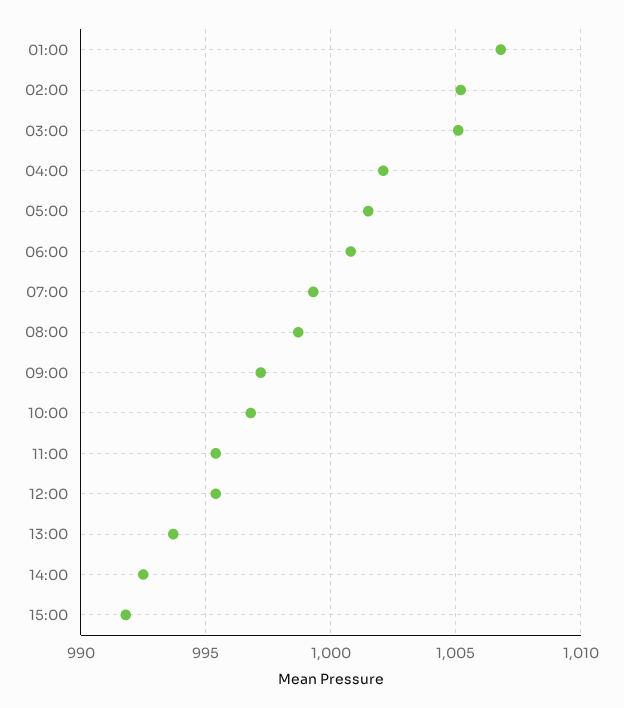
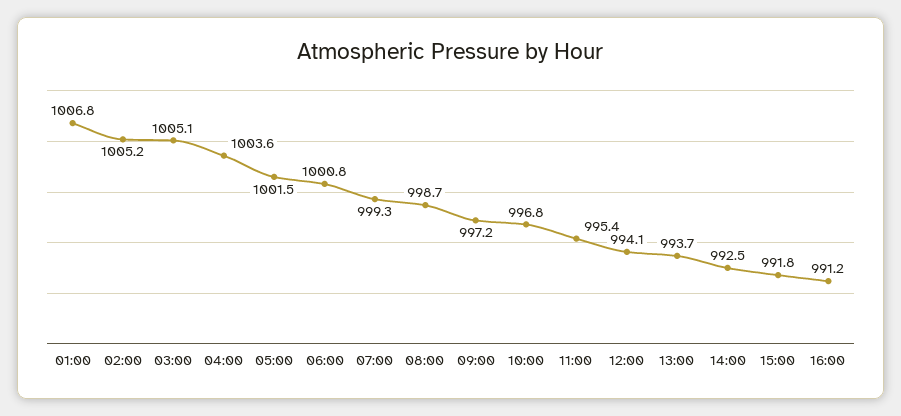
04:00: 1002 -> 1003.6
12:00: 995.5 -> 994.1
16:00: none -> 991.2

